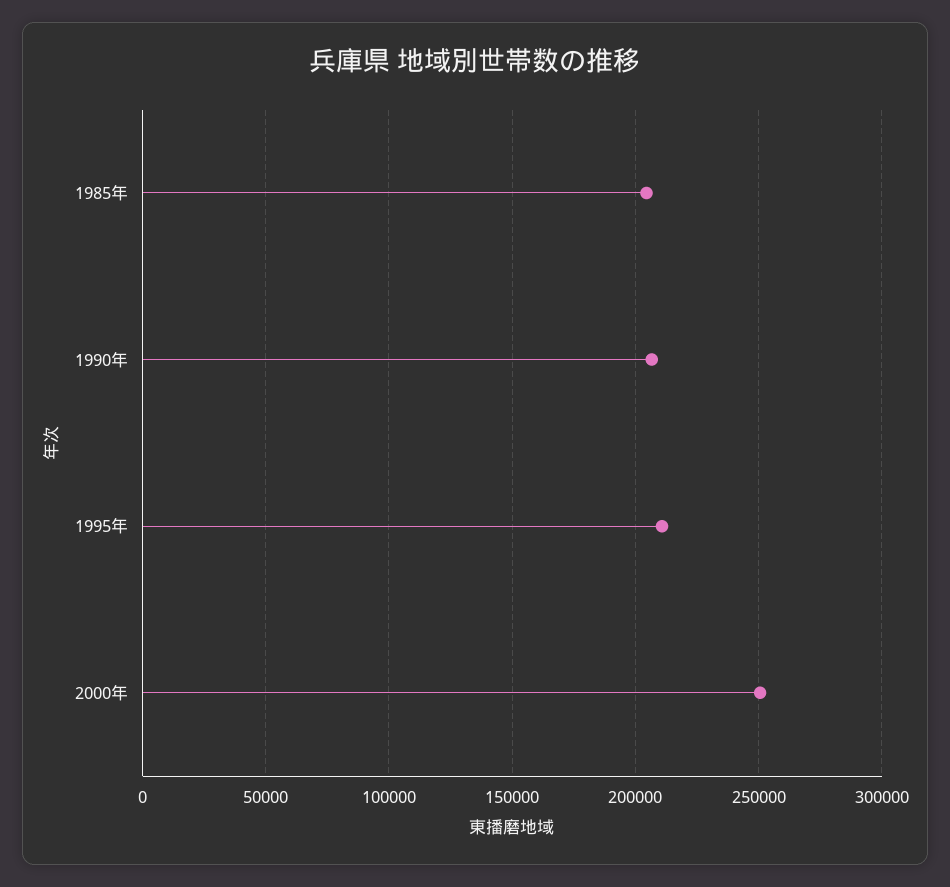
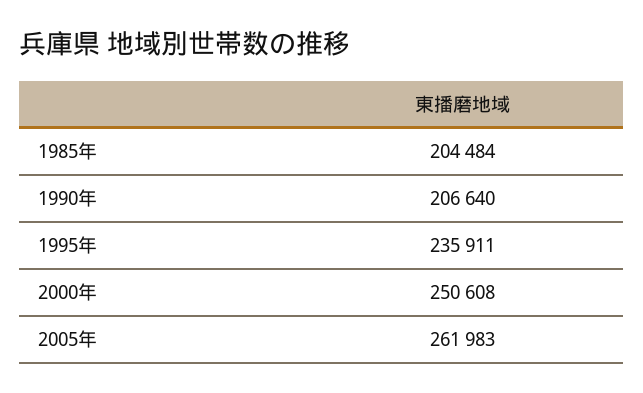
1995年: 210000 -> 235911
2005年: none -> 261983

